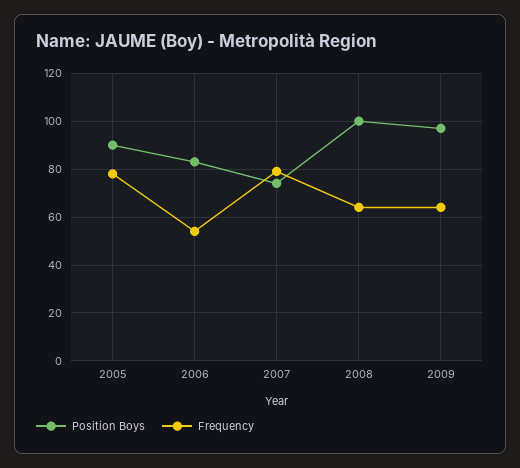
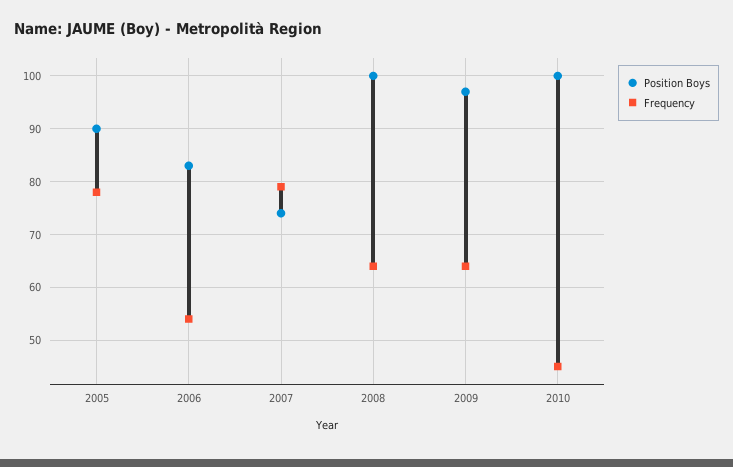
Position Boys, 2010: none -> 100
Frequency, 2010: none -> 45

